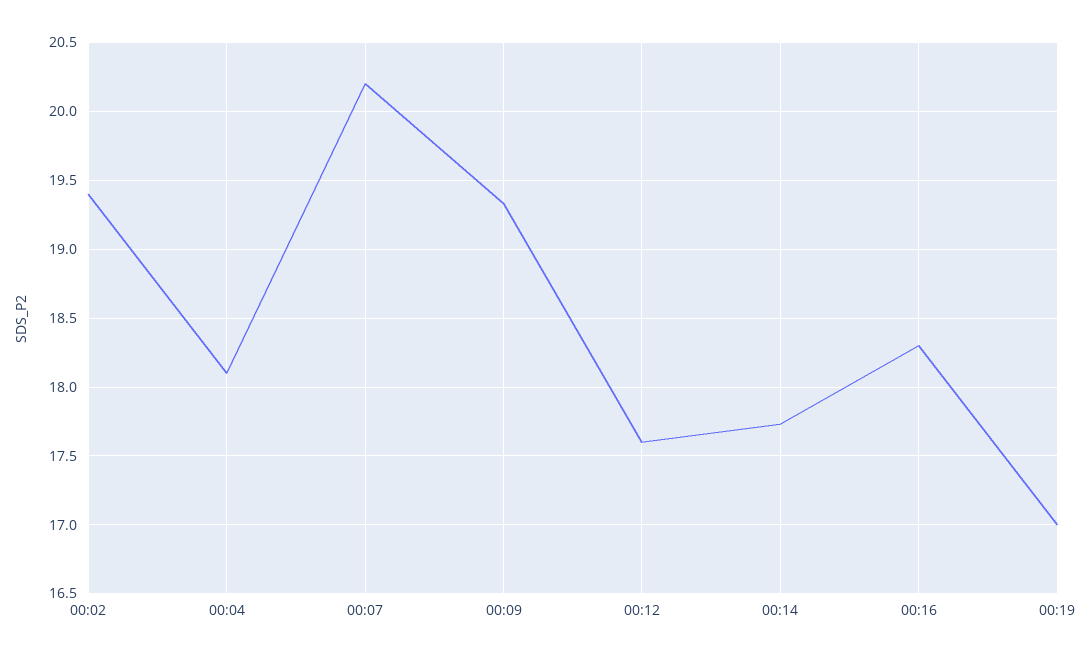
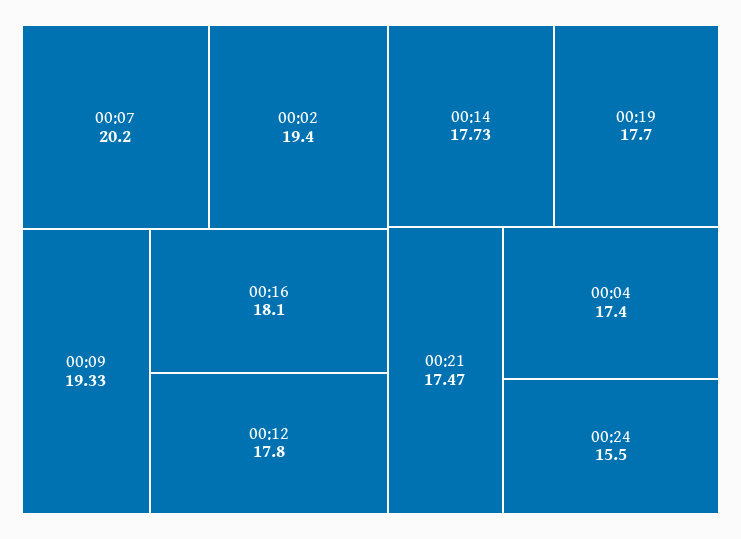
00:04: 18.1 -> 17.4
00:12: 17.6 -> 17.8
00:16: 18.3 -> 18.1
00:19: 17 -> 17.7
00:21: none -> 17.47
00:24: none -> 15.5

